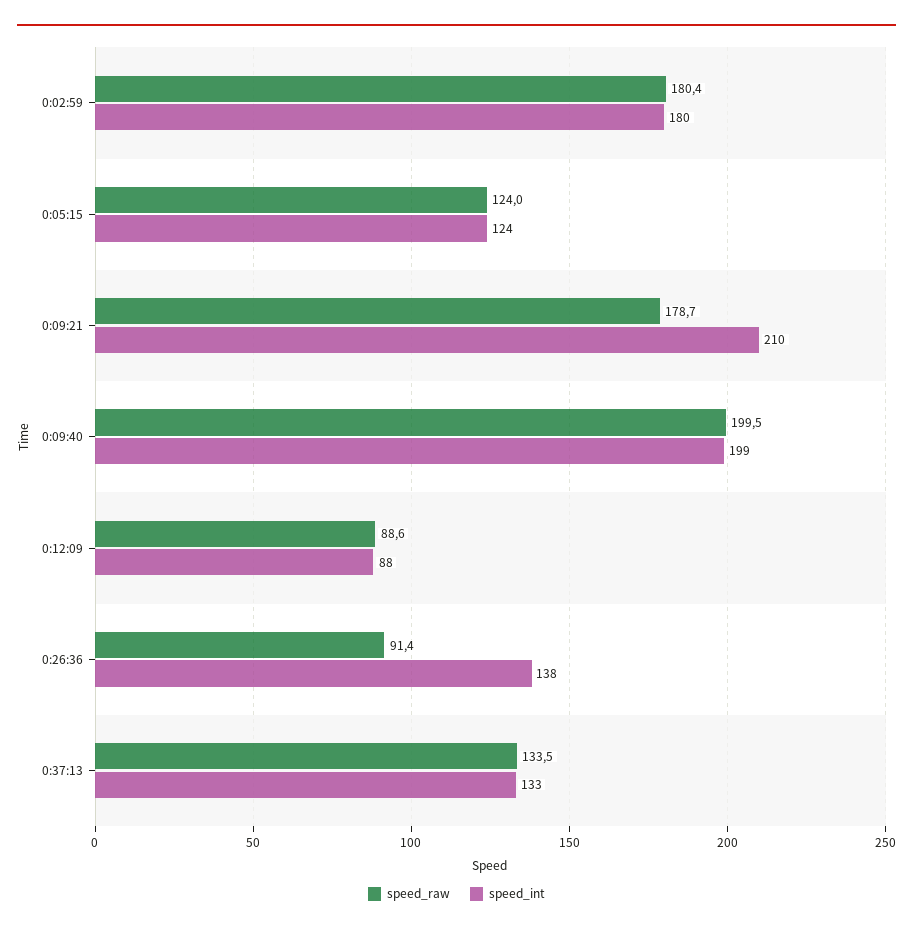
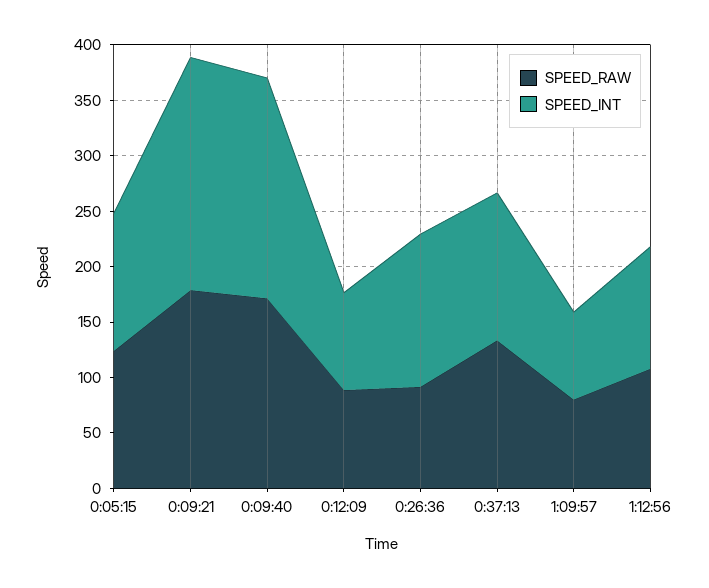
speed_raw, 0:02:59: 180.4 -> none
speed_int, 0:02:59: 180 -> none
speed_raw, 0:09:40: 199.5 -> 170
speed_raw, 1:09:57: none -> 80
speed_int, 1:09:57: none -> 80
speed_raw, 1:12:56: none -> 110
speed_int, 1:12:56: none -> 110

